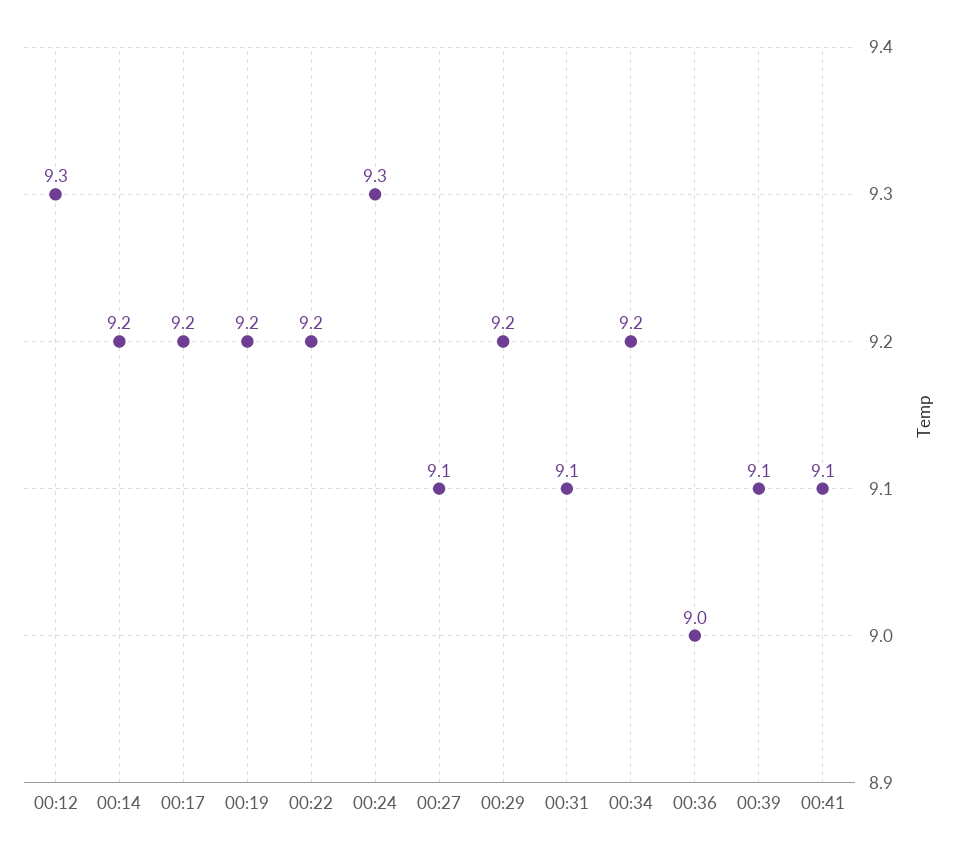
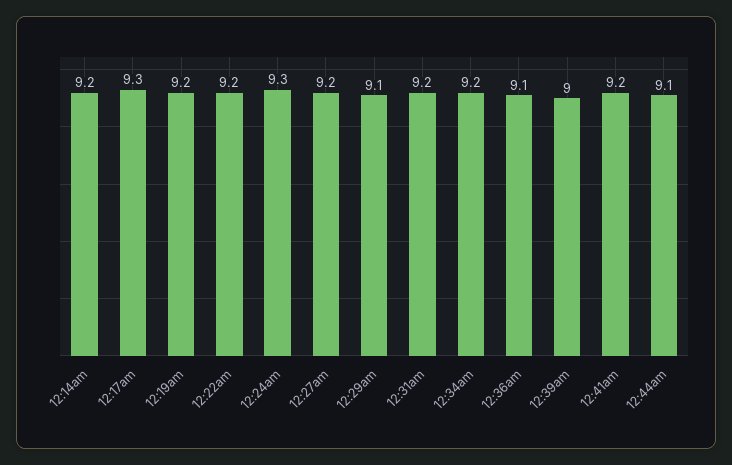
00:12: 9.3 -> none
00:17: 9.2 -> 9.3
00:27: 9.1 -> 9.2
00:29: 9.2 -> 9.1
00:31: 9.1 -> 9.2
00:36: 9 -> 9.1
00:39: 9.1 -> 9
00:41: 9.1 -> 9.2
12:44am: none -> 9.1

